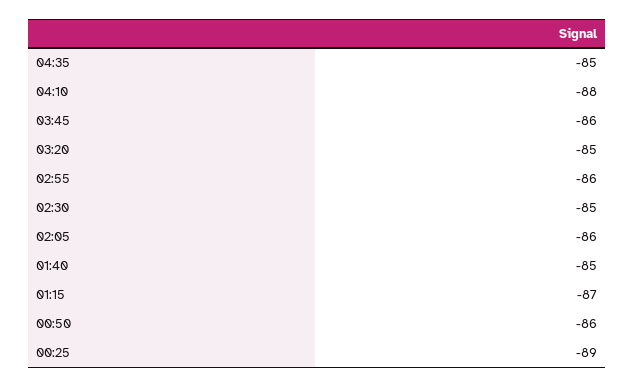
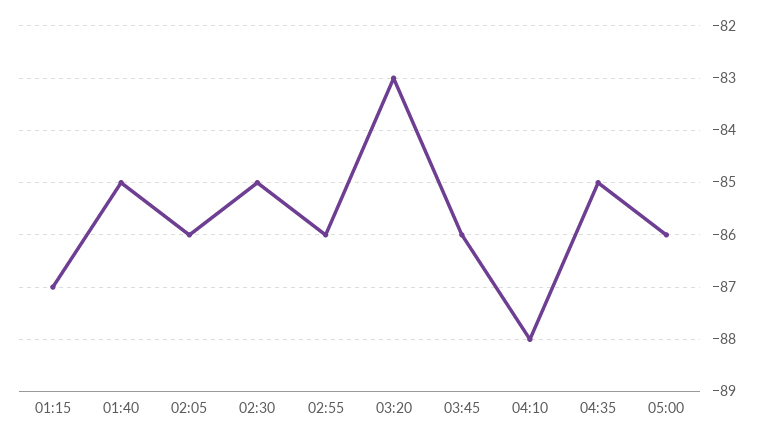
03:20: -85 -> -83
00:50: -86 -> none
00:25: -89 -> none
05:00: none -> -86

